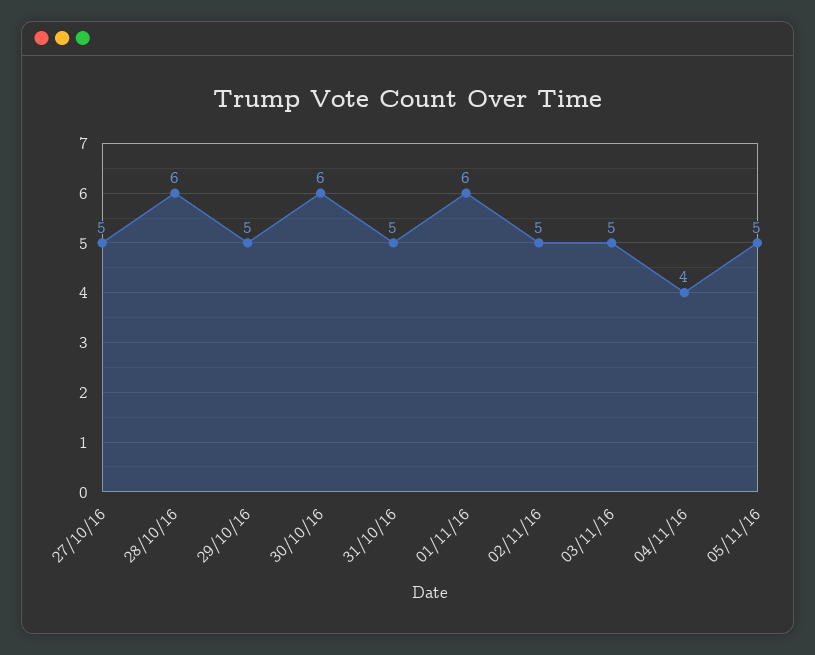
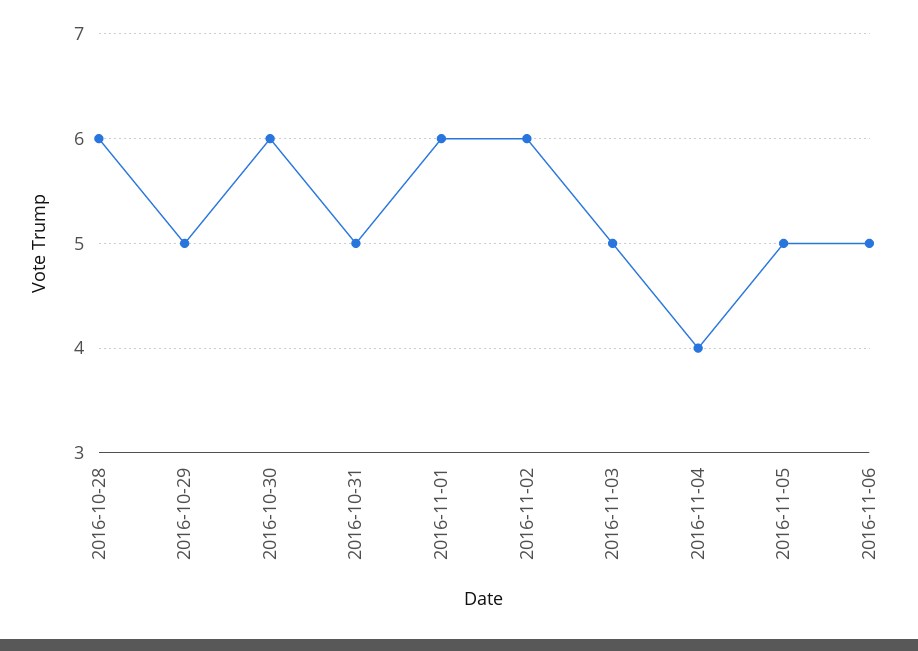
27/10/16: 5 -> none
02/11/16: 5 -> 6
2016-11-06: none -> 5

